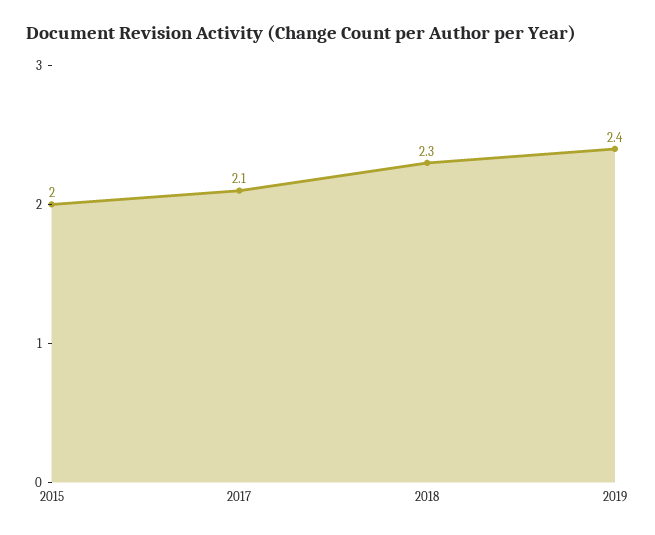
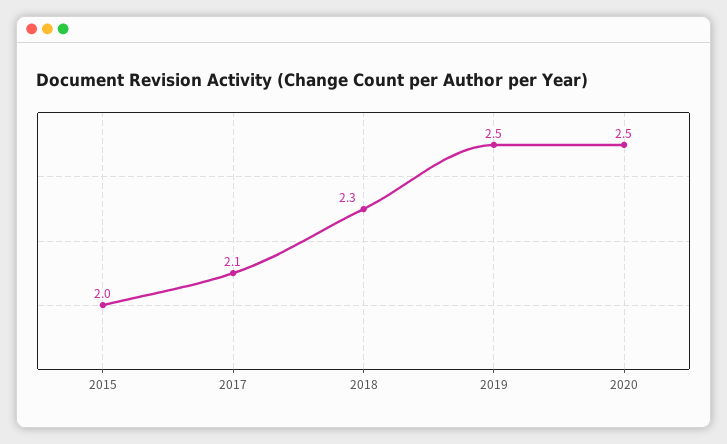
2019: 2.4 -> 2.5
2020: none -> 2.5

